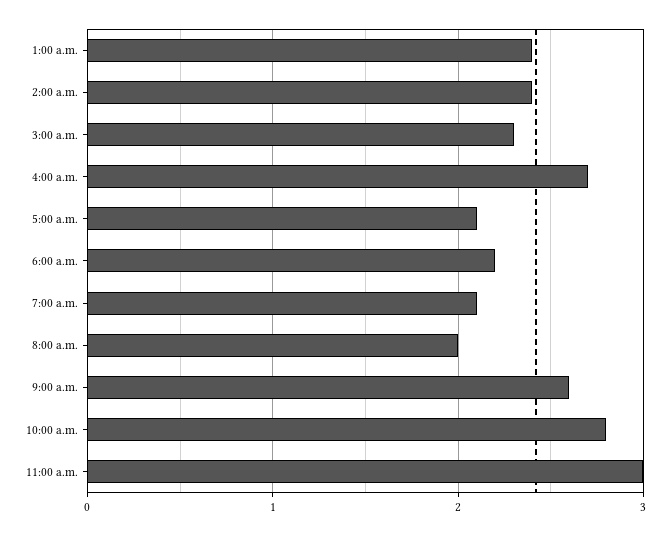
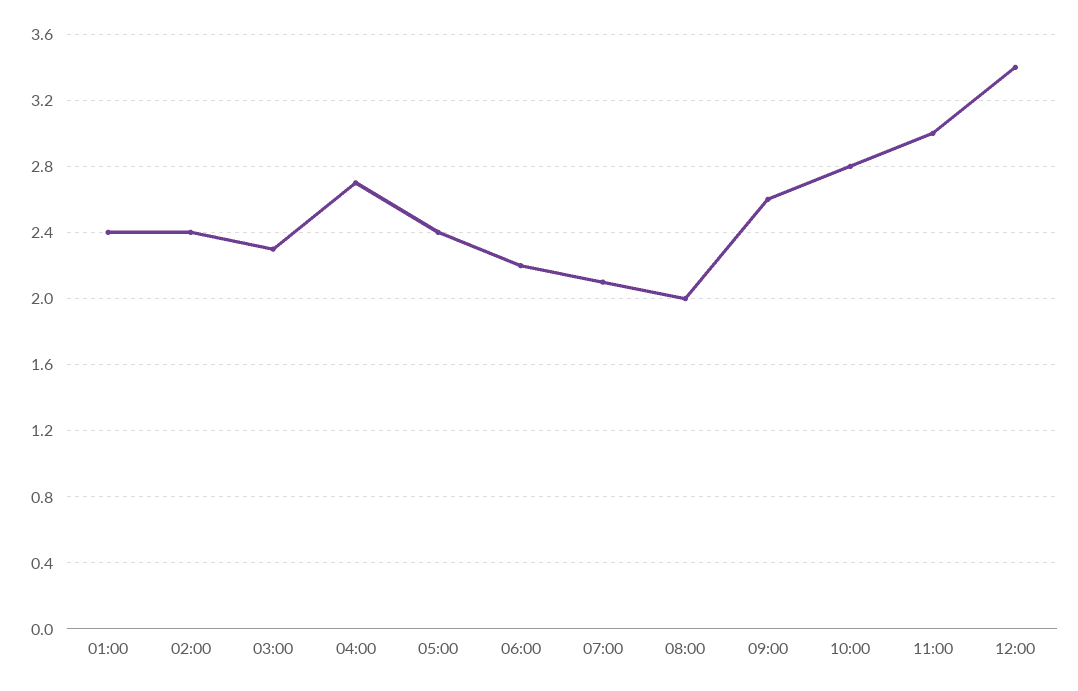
5:00 a.m.: 2.1 -> 2.4
12:00: none -> 3.4

